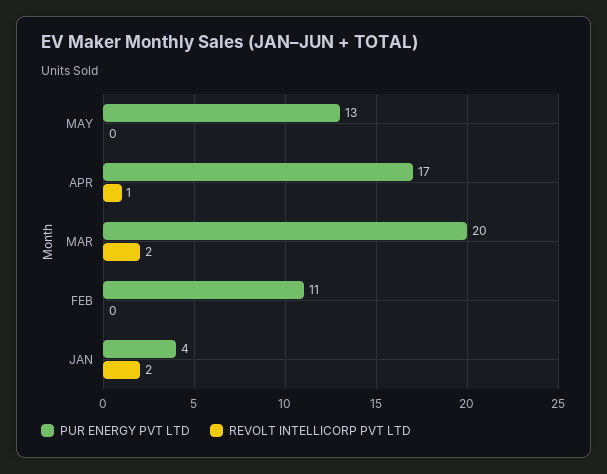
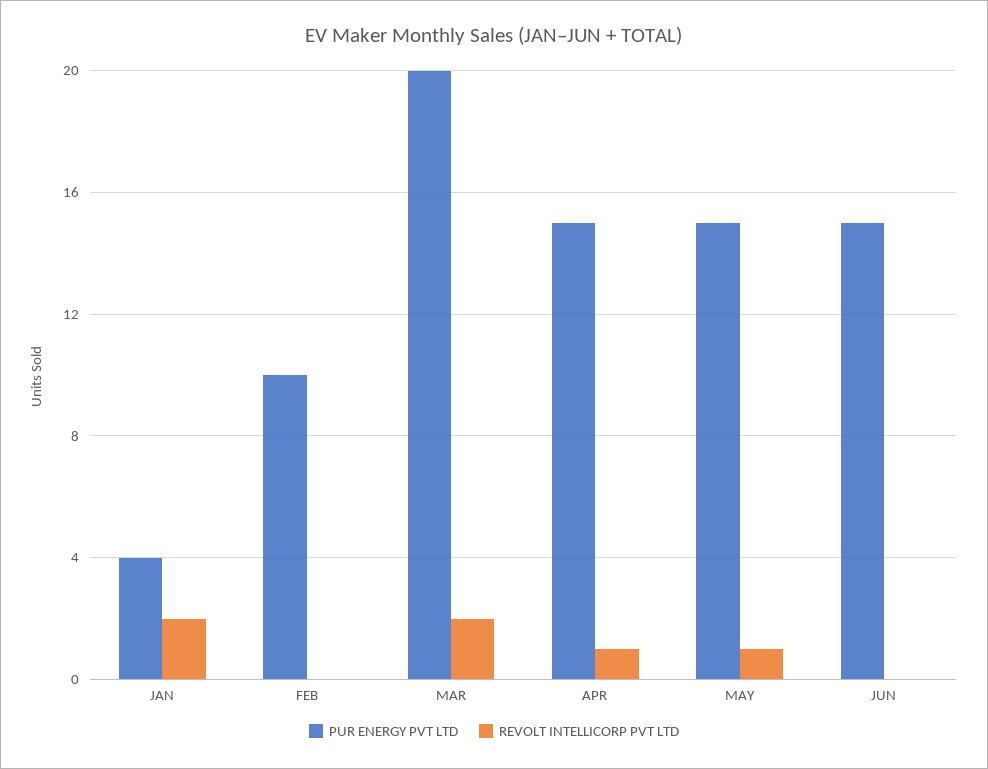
PUR ENERGY PVT LTD, MAY: 13 -> 15
REVOLT INTELLICORP PVT LTD, MAY: 0 -> 1
PUR ENERGY PVT LTD, APR: 17 -> 15
PUR ENERGY PVT LTD, FEB: 11 -> 10
PUR ENERGY PVT LTD, JUN: none -> 15
REVOLT INTELLICORP PVT LTD, JUN: none -> 0

